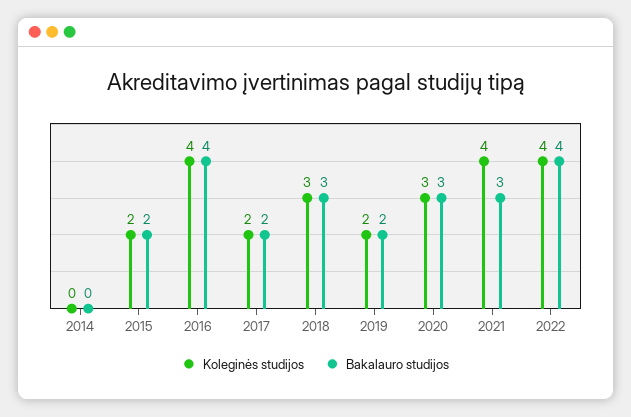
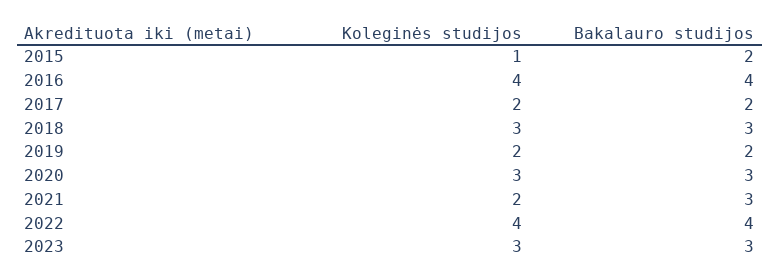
Koleginės studijos, 2014: 0 -> none
Bakalauro studijos, 2014: 0 -> none
Koleginės studijos, 2015: 2 -> 1
Koleginės studijos, 2021: 4 -> 2
Koleginės studijos, 2023: none -> 3
Bakalauro studijos, 2023: none -> 3

